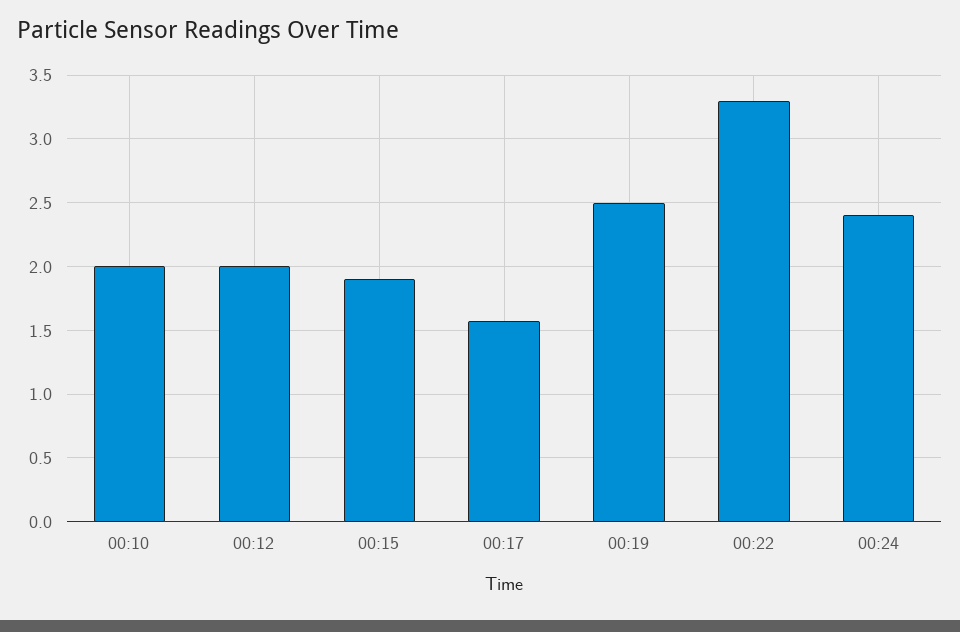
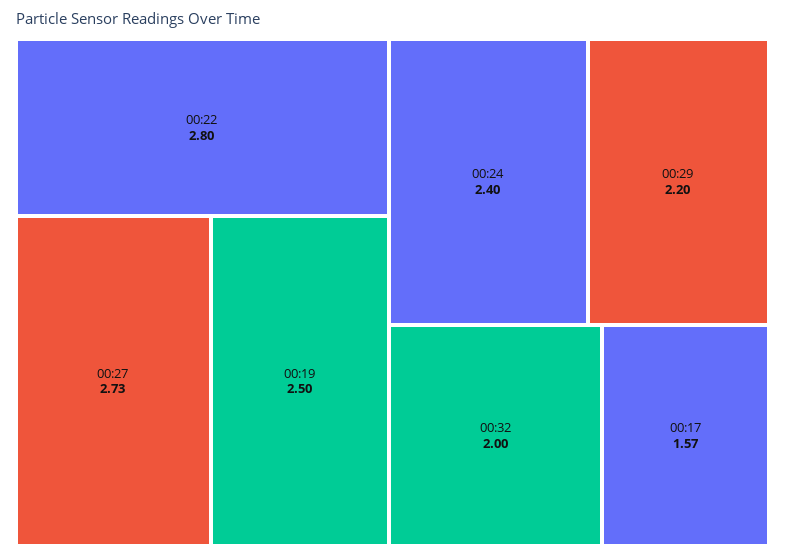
00:10: 2 -> none
00:12: 2 -> none
00:15: 1.9 -> none
00:22: 3.3 -> 2.8
00:27: none -> 2.73
00:29: none -> 2.2
00:32: none -> 2

